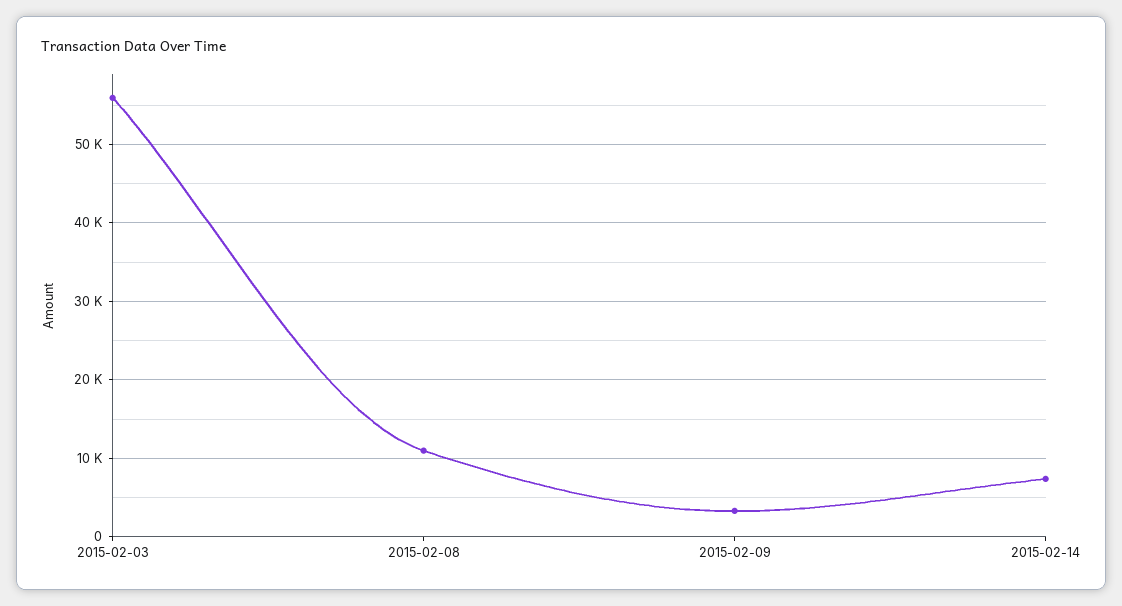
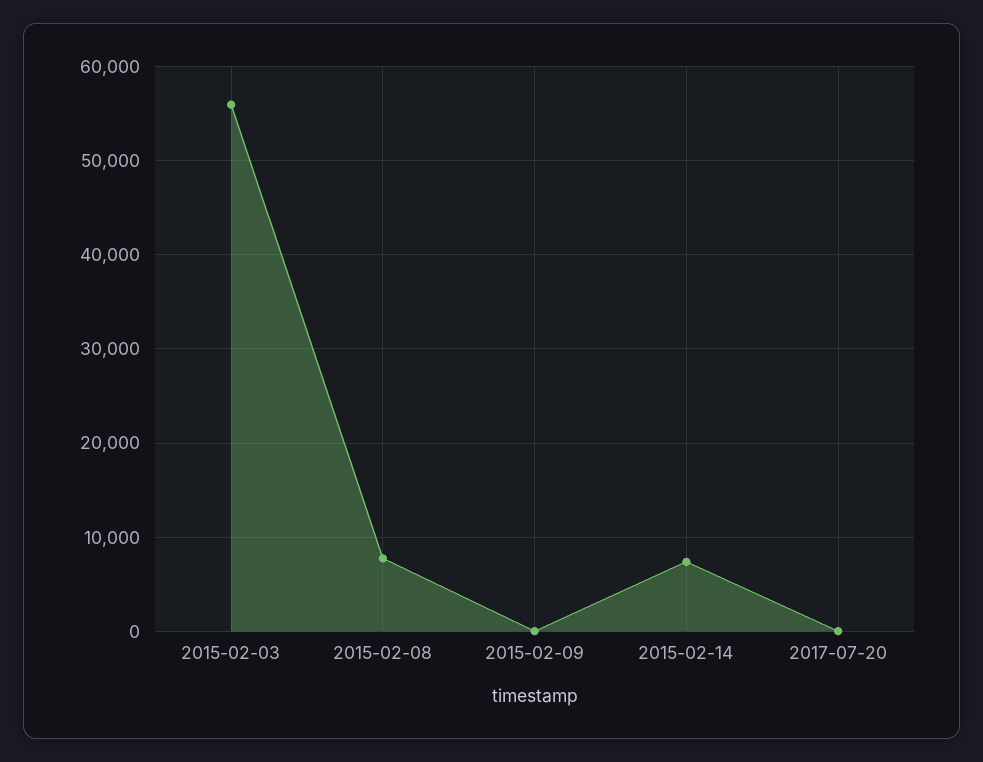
2015-02-08: 11000 -> 8000
2015-02-09: 3000 -> 0
2017-07-20: none -> 0

